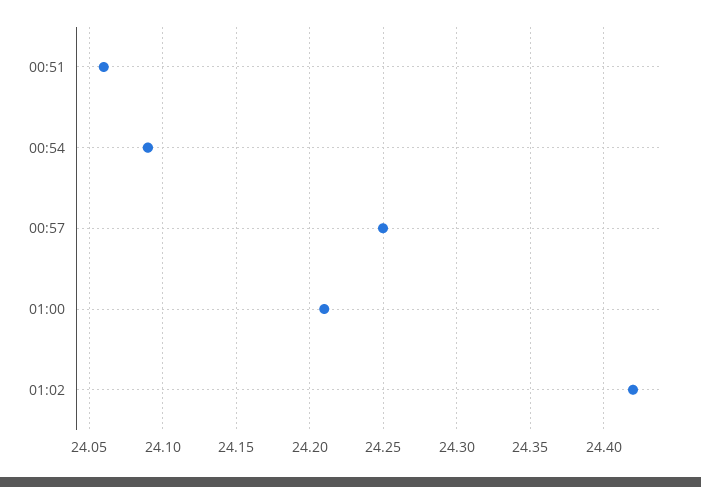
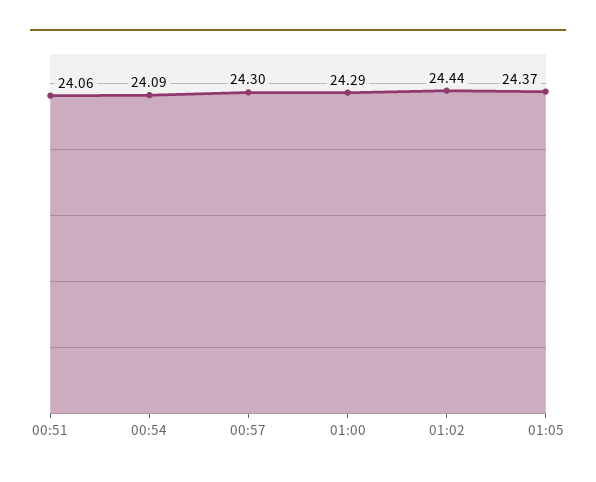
00:57: 24.25 -> 24.3
01:00: 24.21 -> 24.29
01:02: 24.42 -> 24.44
01:05: none -> 24.37

